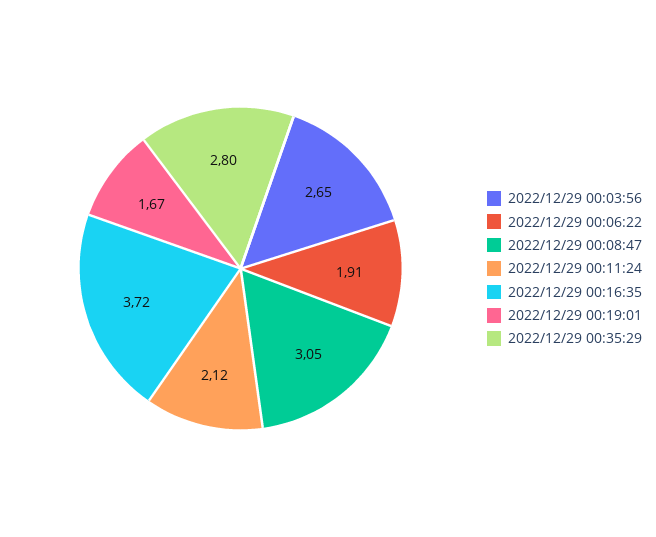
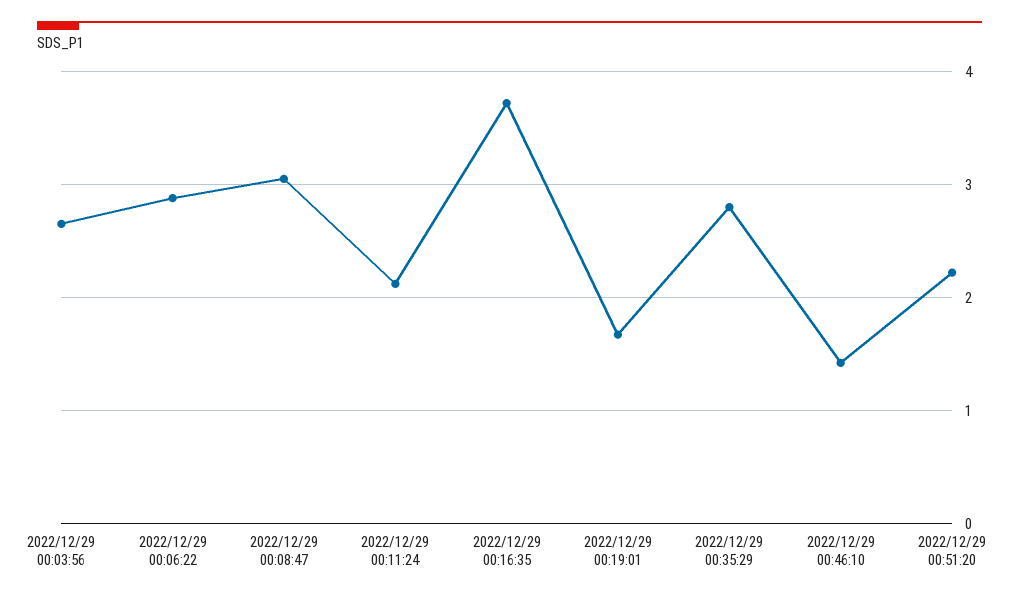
2022/12/29 00:06:22: 1.91 -> 2.9
2022/12/29 00:46:10: none -> 1.4
2022/12/29 00:51:20: none -> 2.2

